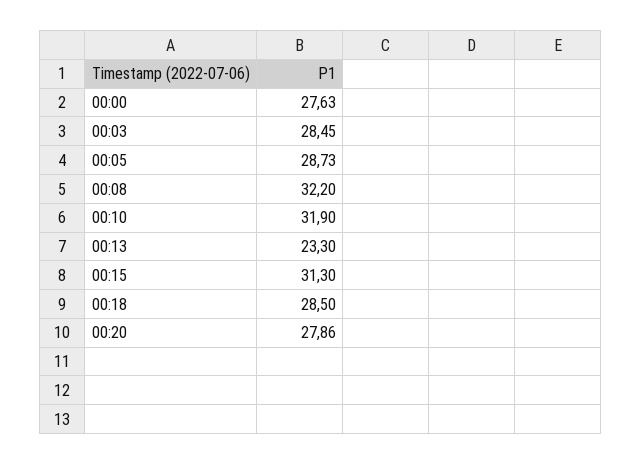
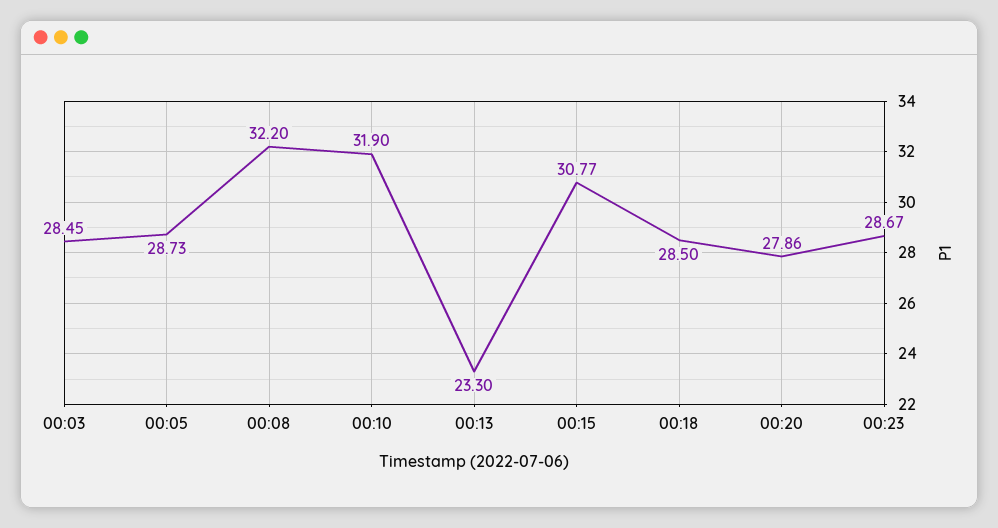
00:00: 27.63 -> none
00:15: 31.3 -> 30.77
00:23: none -> 28.67

